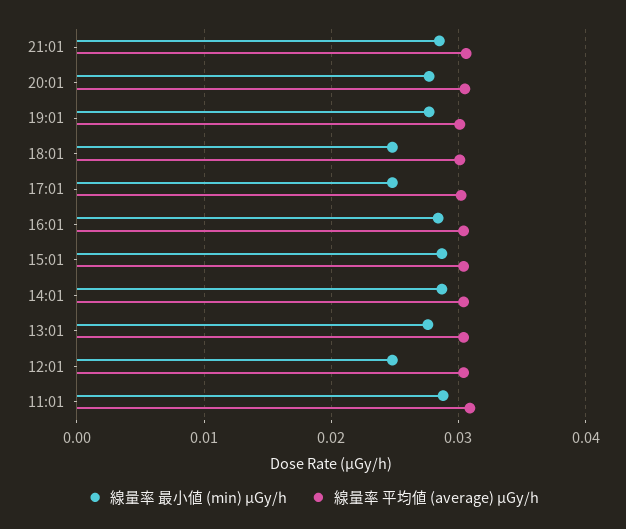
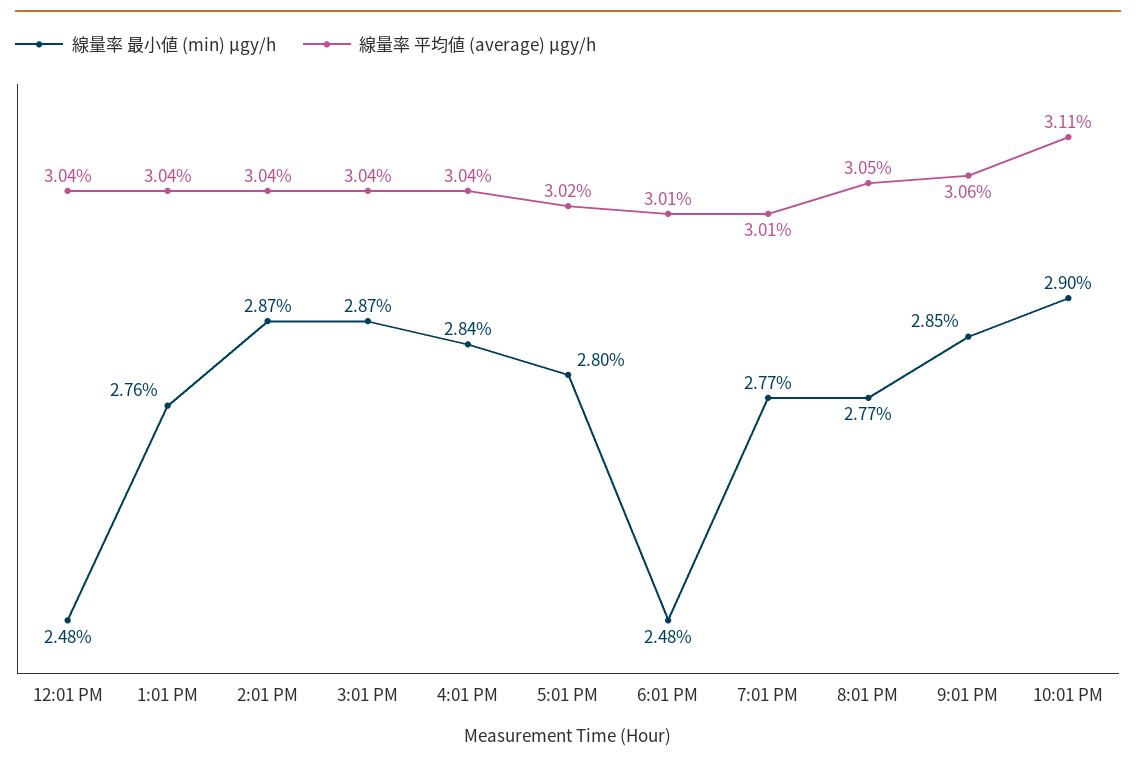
線量率 最小値 (min) μGy/h, 17:01: 0.025 -> 0.028
線量率 最小値 (min) μGy/h, 11:01: 0.029 -> none
線量率 平均値 (average) μGy/h, 11:01: 0.031 -> none
線量率 最小値 (min) μGy/h, 10:01 PM: none -> 0.029
線量率 平均値 (average) μGy/h, 10:01 PM: none -> 0.0311

